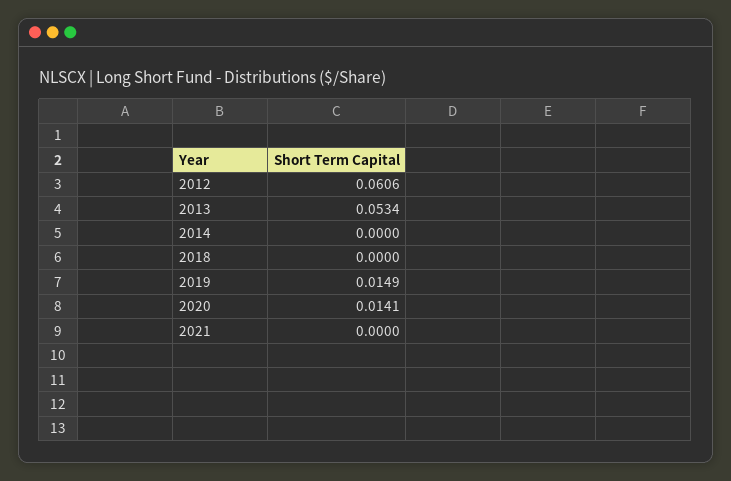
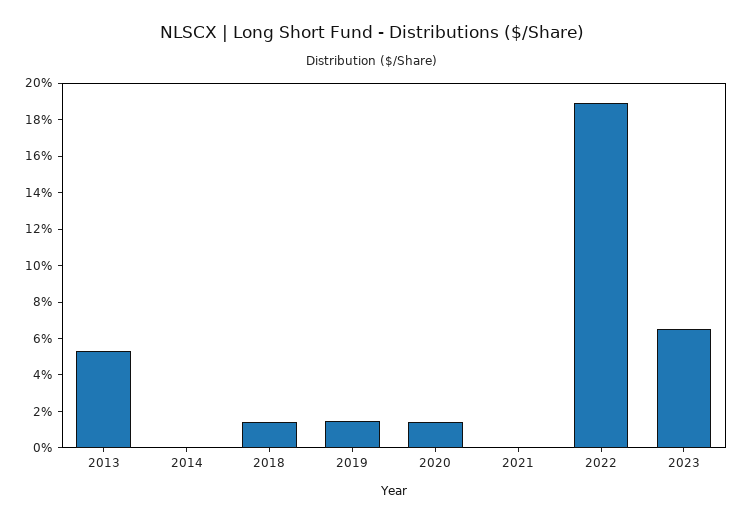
2012: 0.0606 -> none
2018: 0 -> 0.015
2022: none -> 0.19
2023: none -> 0.065

